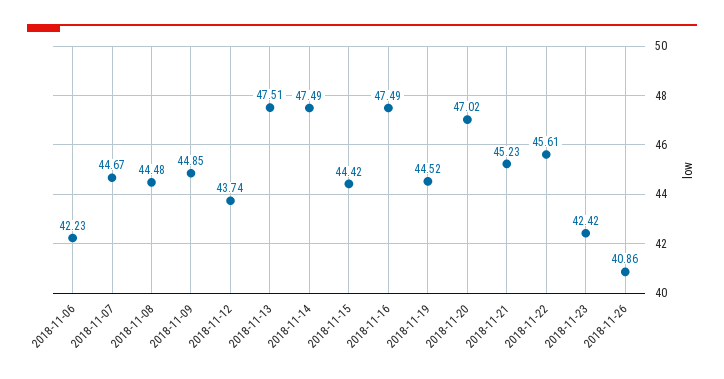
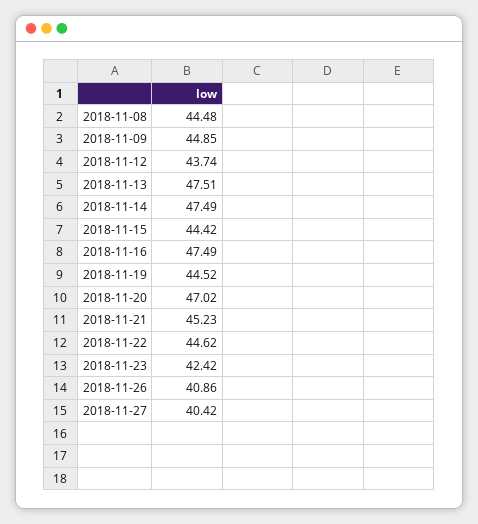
2018-11-06: 42.23 -> none
2018-11-07: 44.67 -> none
2018-11-22: 45.61 -> 44.62
2018-11-27: none -> 40.42

